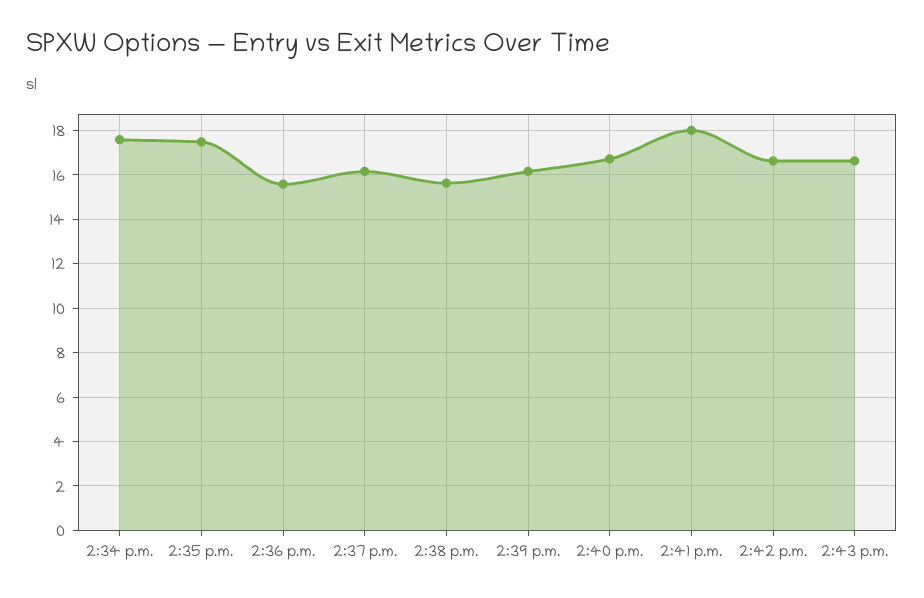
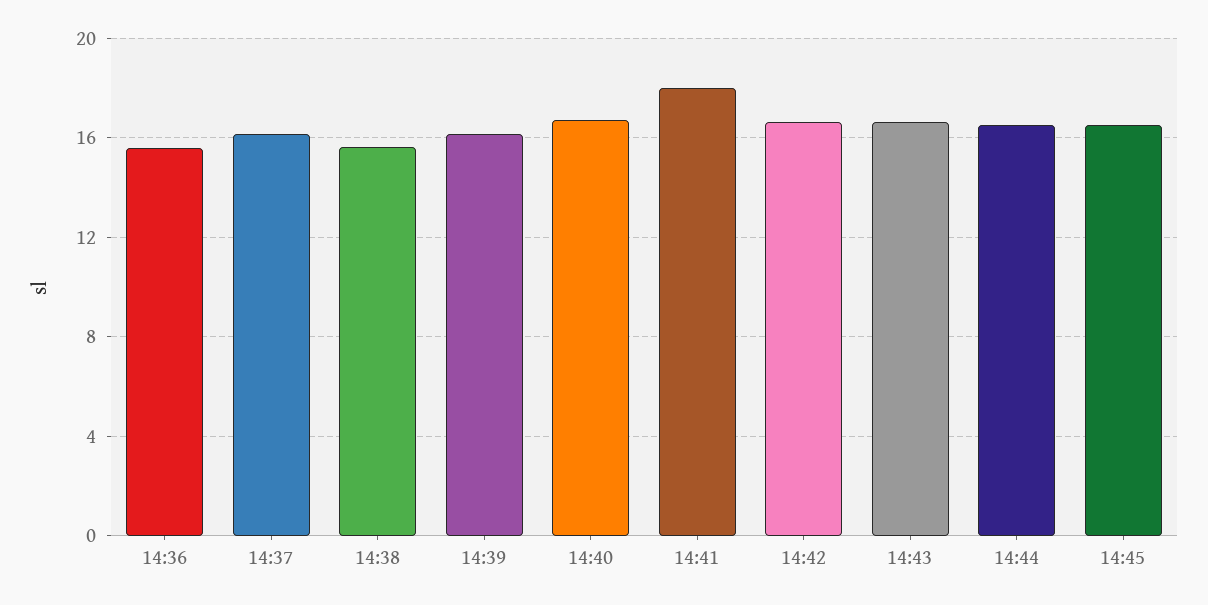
2:34 p.m.: 17.5 -> none
2:35 p.m.: 17.5 -> none
14:44: none -> 16.5
14:45: none -> 16.5

